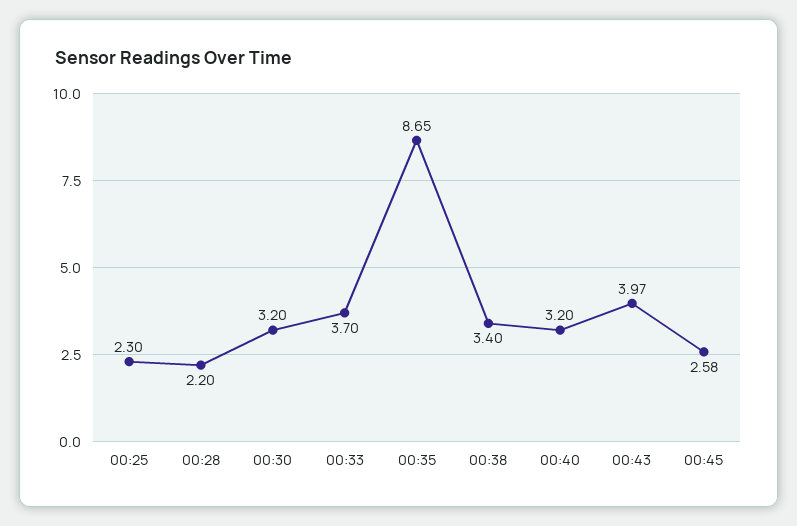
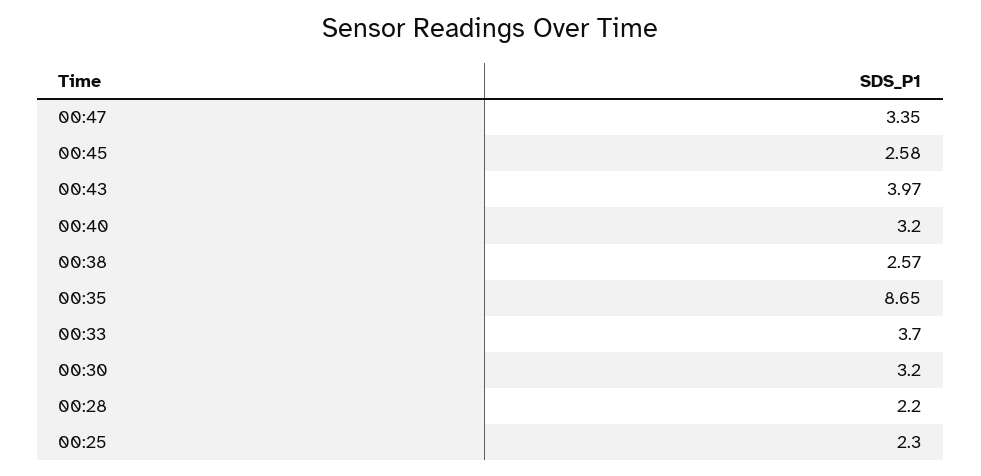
00:38: 3.4 -> 2.57
00:47: none -> 3.35

